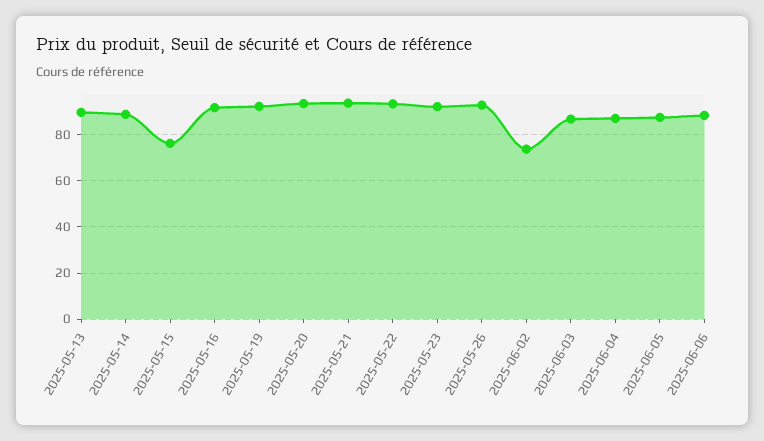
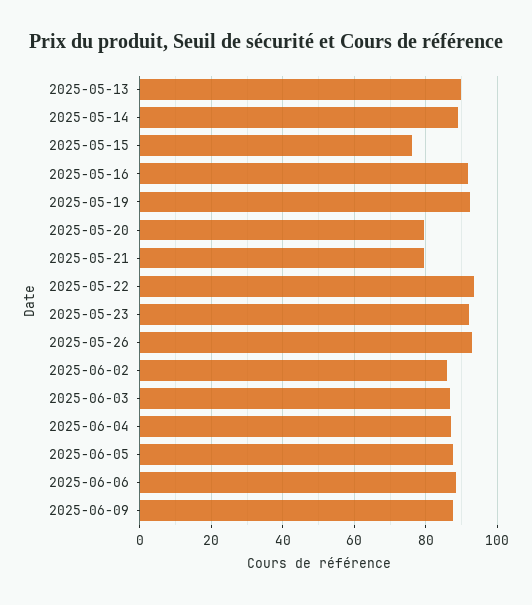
2025-05-20: 95 -> 80
2025-05-21: 95 -> 80
2025-06-02: 75 -> 86
2025-06-09: none -> 88

